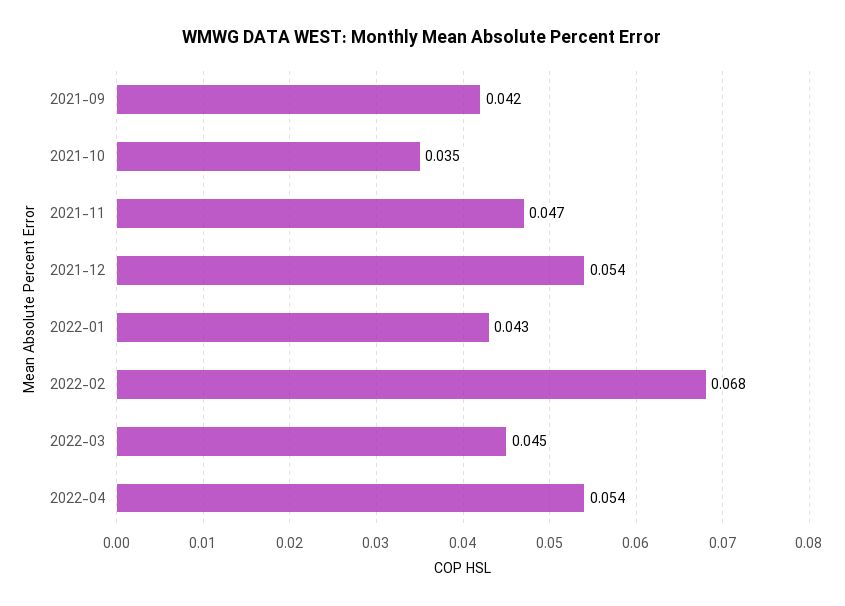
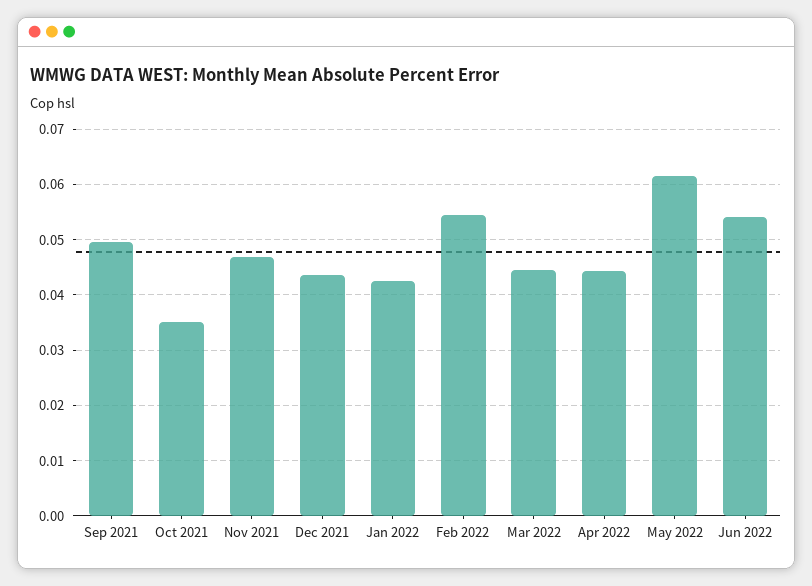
2021-09: 0.042 -> 0.05
2021-12: 0.054 -> 0.044
2022-02: 0.068 -> 0.054
2022-04: 0.054 -> 0.044
May 2022: none -> 0.062
Jun 2022: none -> 0.054

